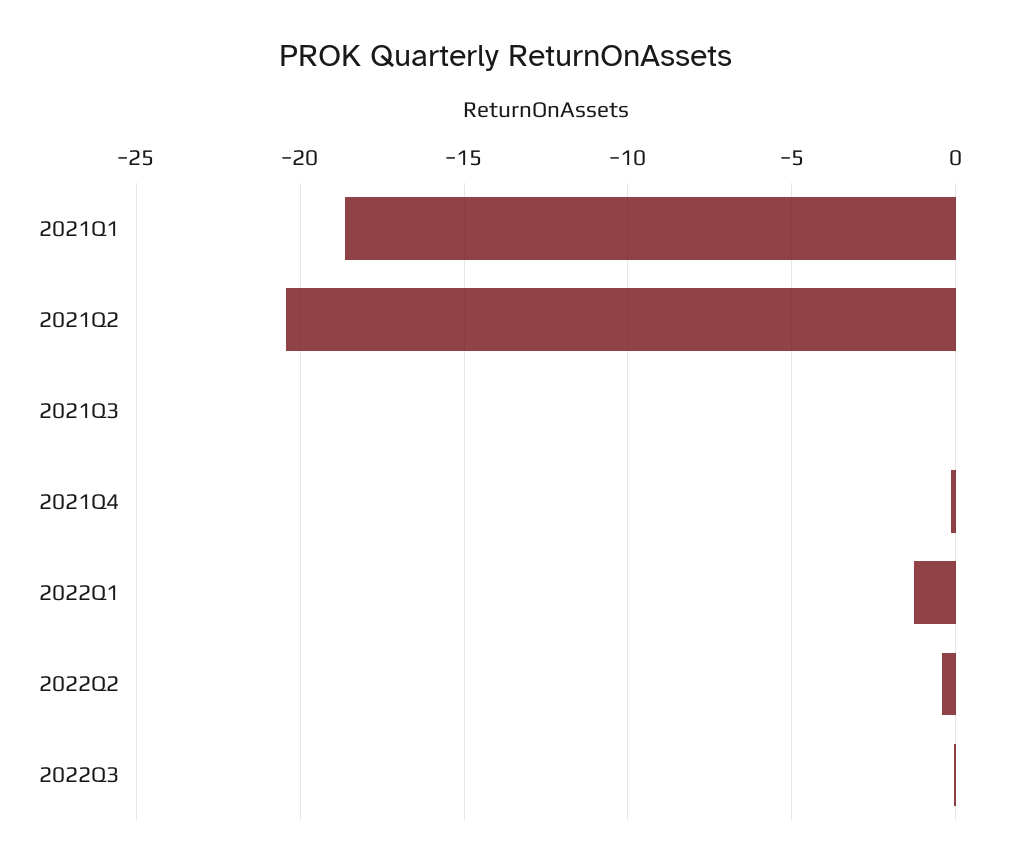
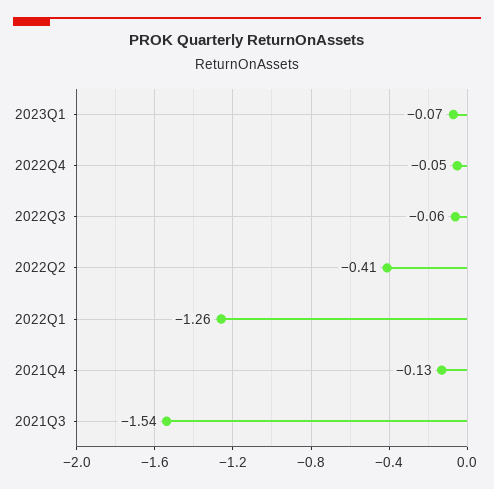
2021Q1: -18.5 -> none
2021Q2: -20.5 -> none
2021Q3: 0 -> -1.54
2023Q1: none -> -0.07
2022Q4: none -> -0.05

